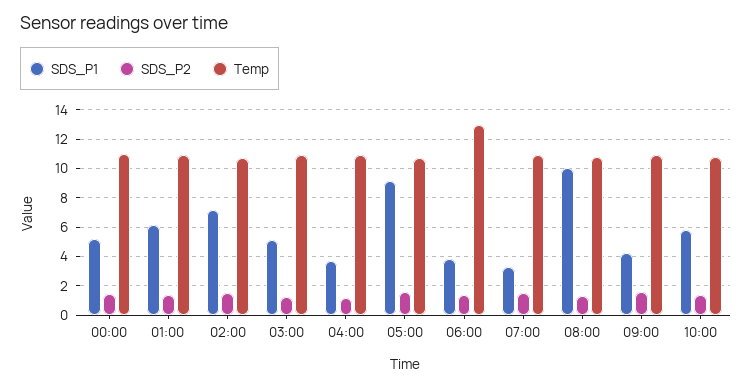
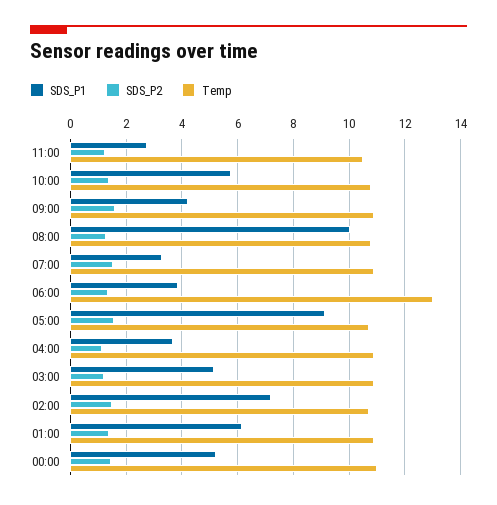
SDS_P1, 11:00: none -> 2.75
SDS_P2, 11:00: none -> 1.25
Temp, 11:00: none -> 10.5

